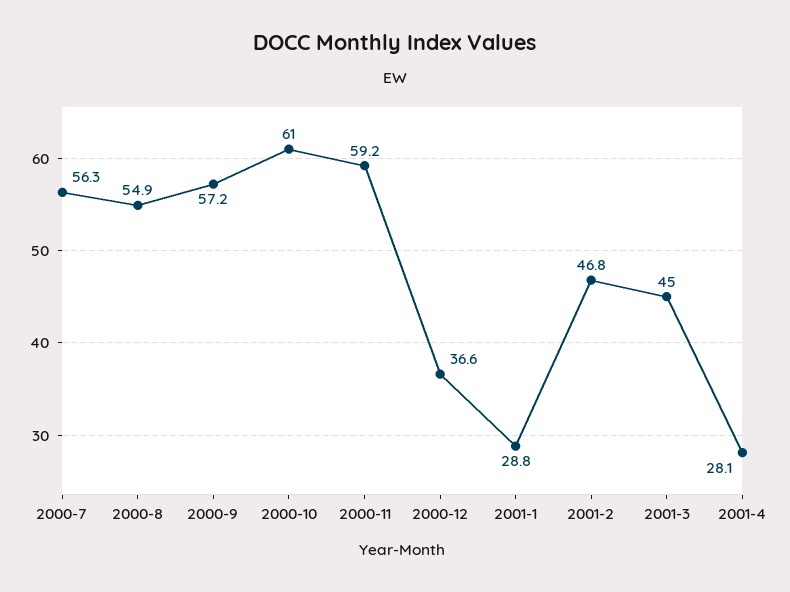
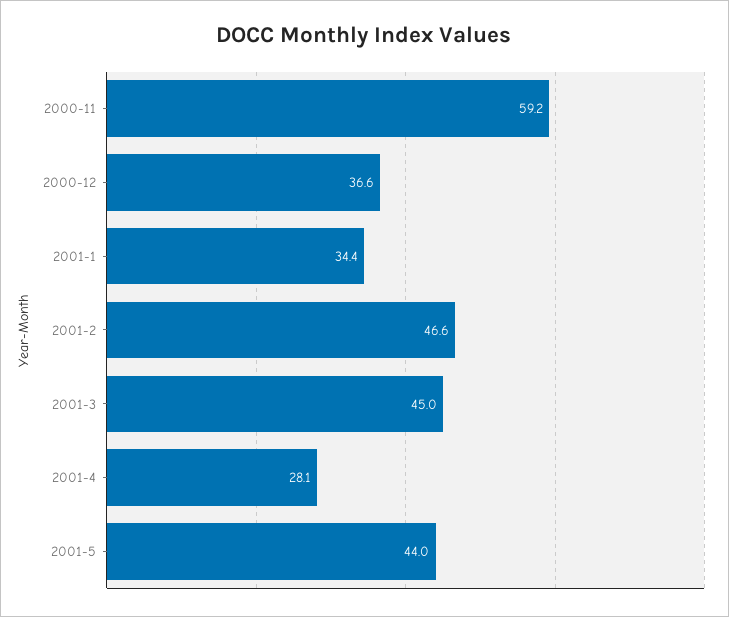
2000-7: 56.3 -> none
2000-8: 54.9 -> none
2000-9: 57.2 -> none
2000-10: 61 -> none
2001-1: 28.8 -> 34.4
2001-2: 46.8 -> 46.6
2001-5: none -> 44

